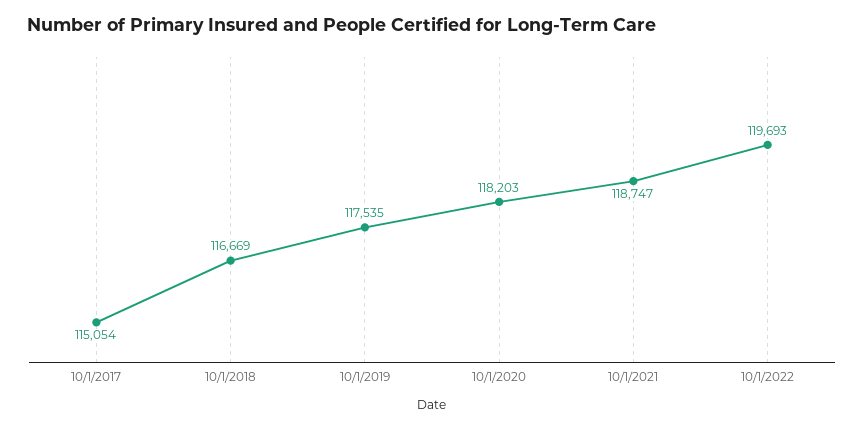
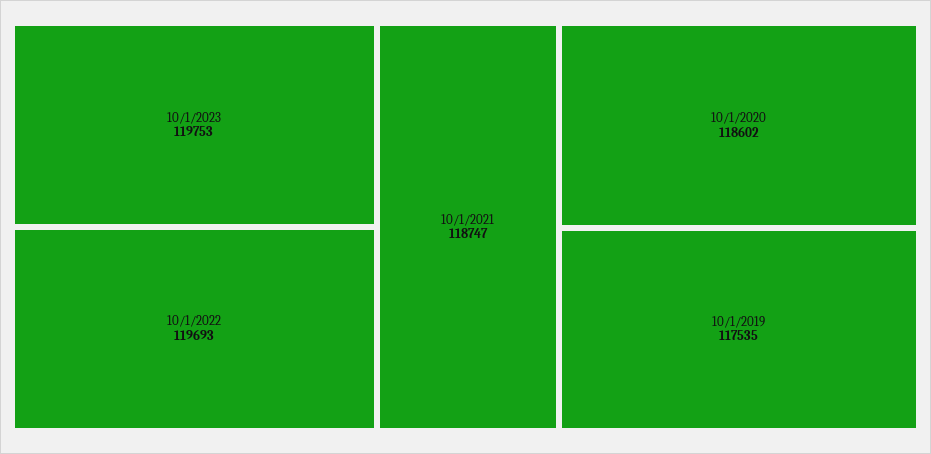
10/1/2017: 115054 -> none
10/1/2018: 116669 -> none
10/1/2020: 118203 -> 118602
10/1/2023: none -> 119753

